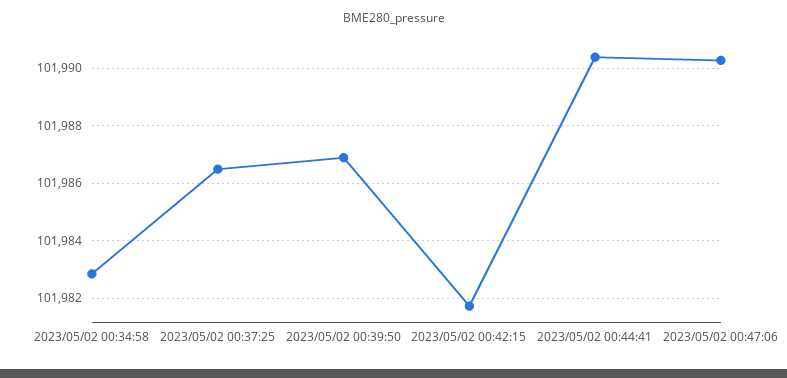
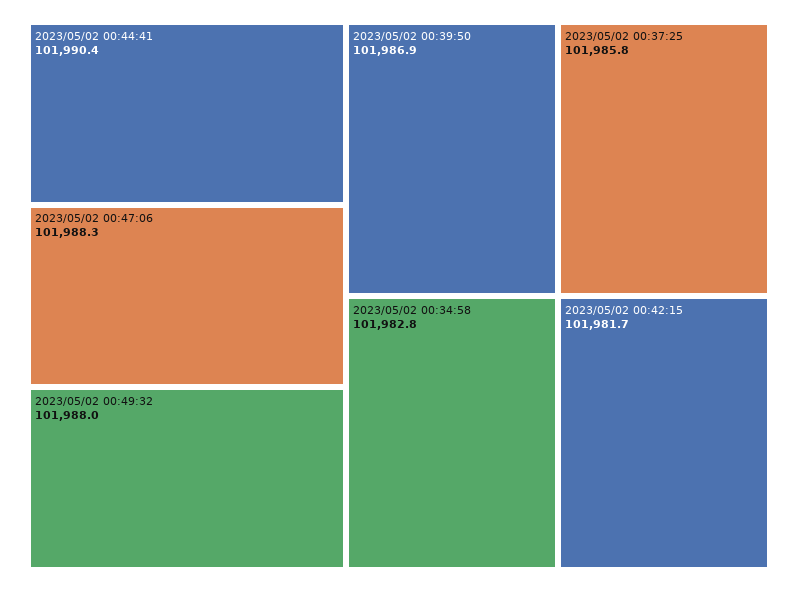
2023/05/02 00:37:25: 101986.5 -> 101985.8
2023/05/02 00:47:06: 101990.25 -> 101988.3
2023/05/02 00:49:32: none -> 101988

